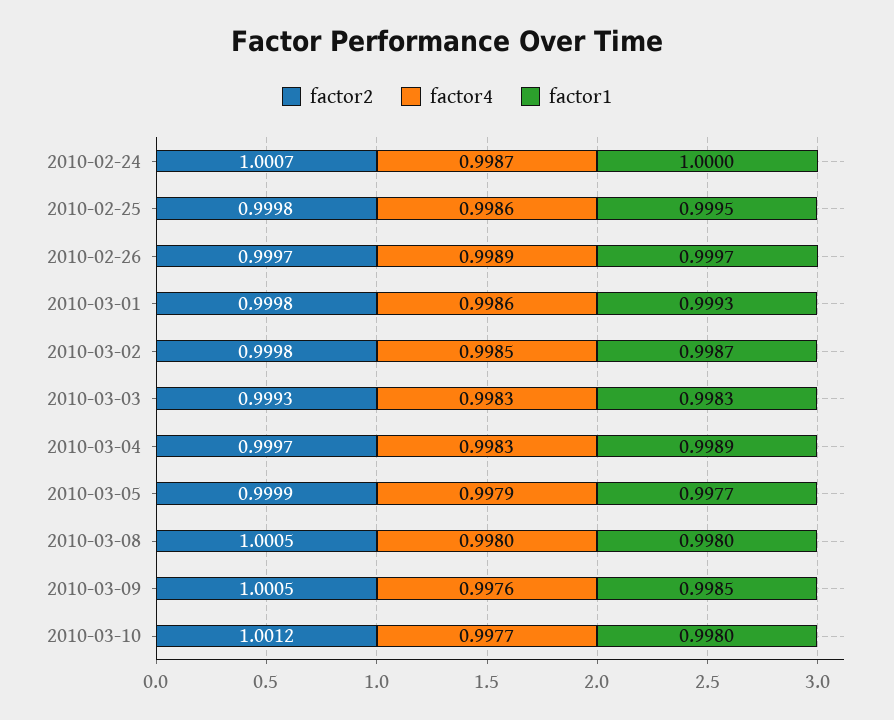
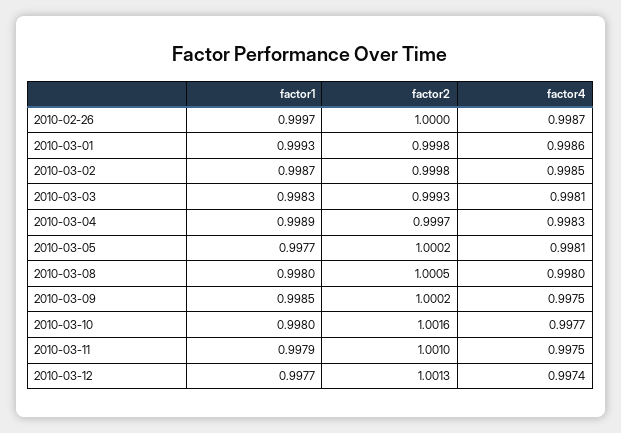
factor2, 2010-02-24: 1.0007 -> none
factor4, 2010-02-24: 0.9987 -> none
factor1, 2010-02-24: 1 -> none
factor2, 2010-02-25: 0.9998 -> none
factor4, 2010-02-25: 0.9986 -> none
factor1, 2010-02-25: 0.9995 -> none
factor2, 2010-02-26: 0.9997 -> 1
factor4, 2010-02-26: 0.9989 -> 0.9987
factor4, 2010-03-03: 0.9983 -> 0.9981
factor2, 2010-03-05: 0.9999 -> 1.0002
factor4, 2010-03-05: 0.9979 -> 0.9981
factor2, 2010-03-09: 1.0005 -> 1.0002
factor4, 2010-03-09: 0.9976 -> 0.9975
factor2, 2010-03-10: 1.0012 -> 1.0016
factor1, 2010-03-11: none -> 0.9979
factor2, 2010-03-11: none -> 1.001
factor4, 2010-03-11: none -> 0.9975
factor1, 2010-03-12: none -> 0.9977
factor2, 2010-03-12: none -> 1.0013
factor4, 2010-03-12: none -> 0.9974

